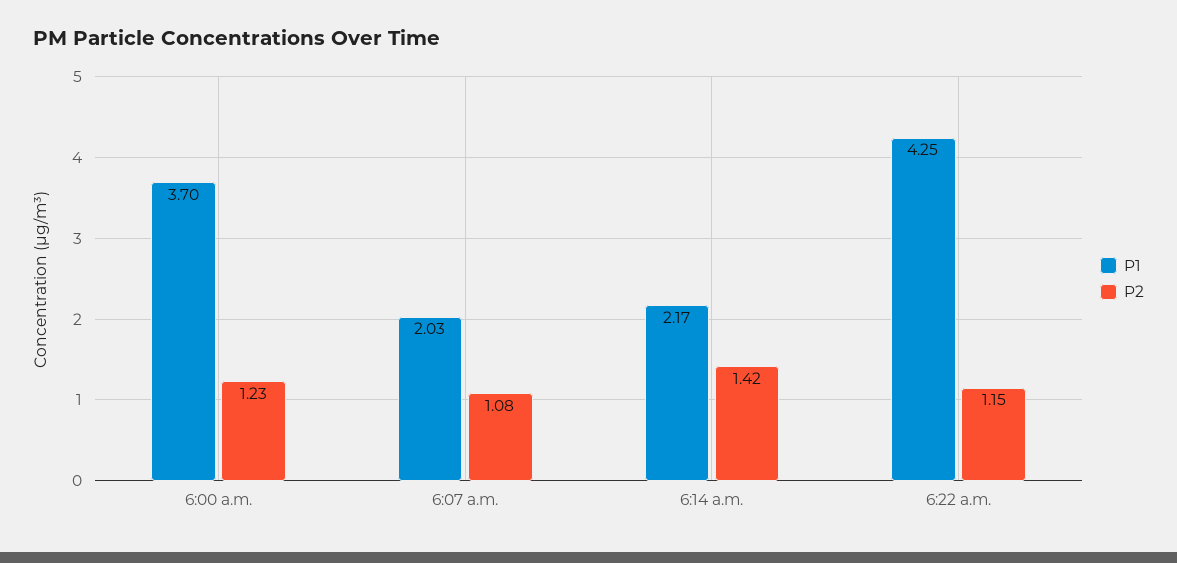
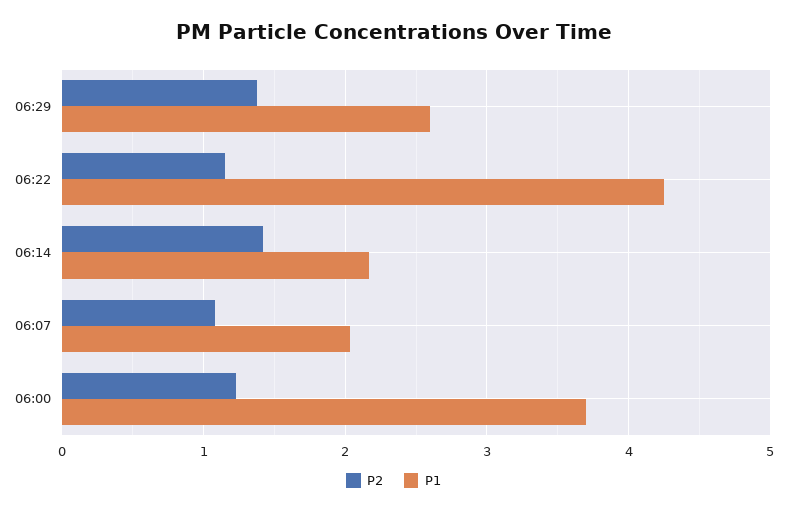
P2, 06:29: none -> 1.4
P1, 06:29: none -> 2.6

